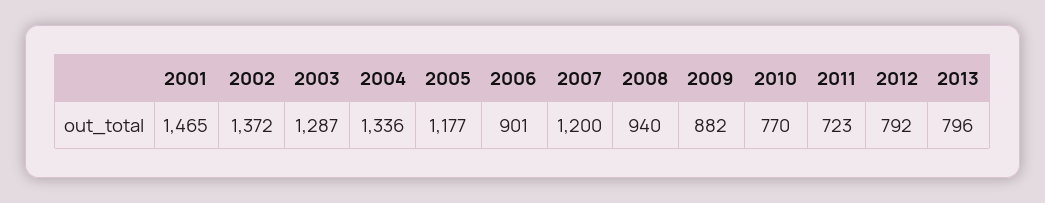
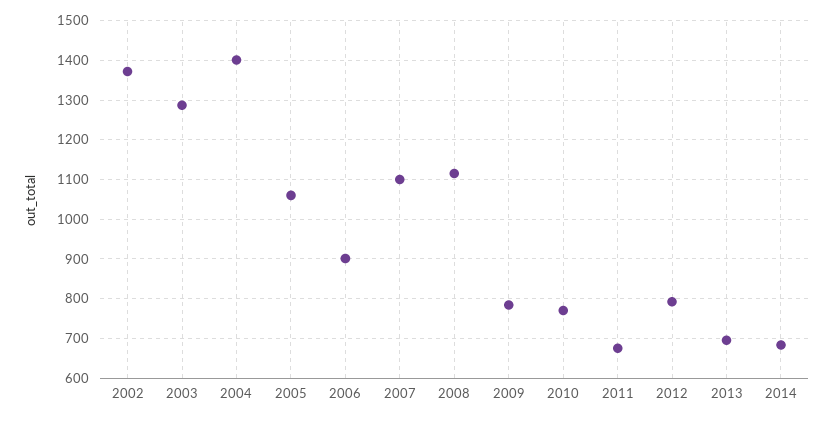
2001: 1465 -> none
2004: 1336 -> 1400
2005: 1177 -> 1060
2007: 1200 -> 1100
2008: 940 -> 1120
2009: 882 -> 780
2011: 723 -> 680
2013: 796 -> 700
2014: none -> 680

